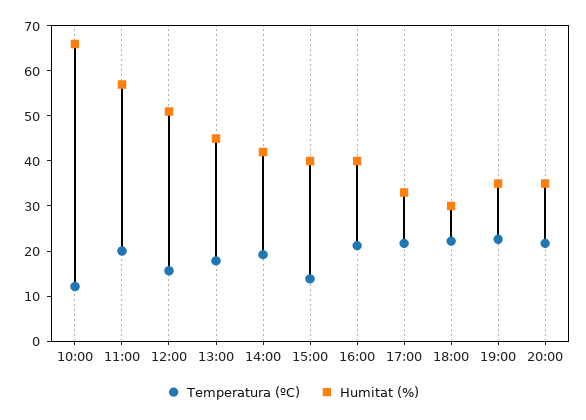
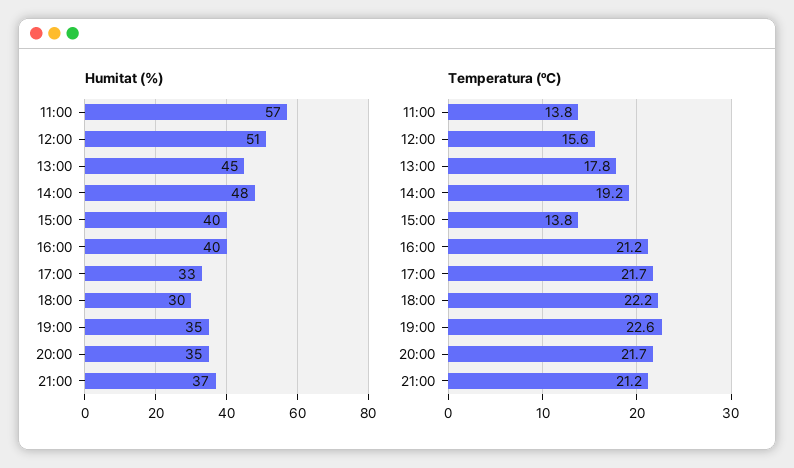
Temperatura (ºC), 10:00: 12 -> none
Humitat (%), 10:00: 66 -> none
Temperatura (ºC), 11:00: 20 -> 13.8
Humitat (%), 14:00: 42 -> 48
Humitat (%), 21:00: none -> 37
Temperatura (ºC), 21:00: none -> 21.2

